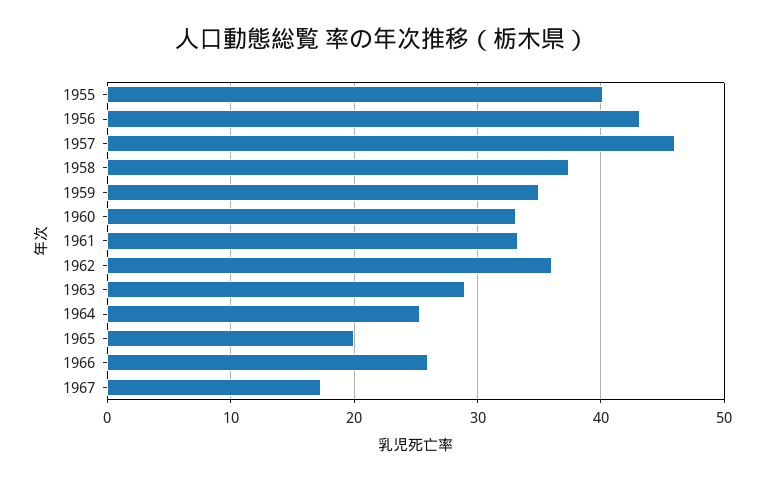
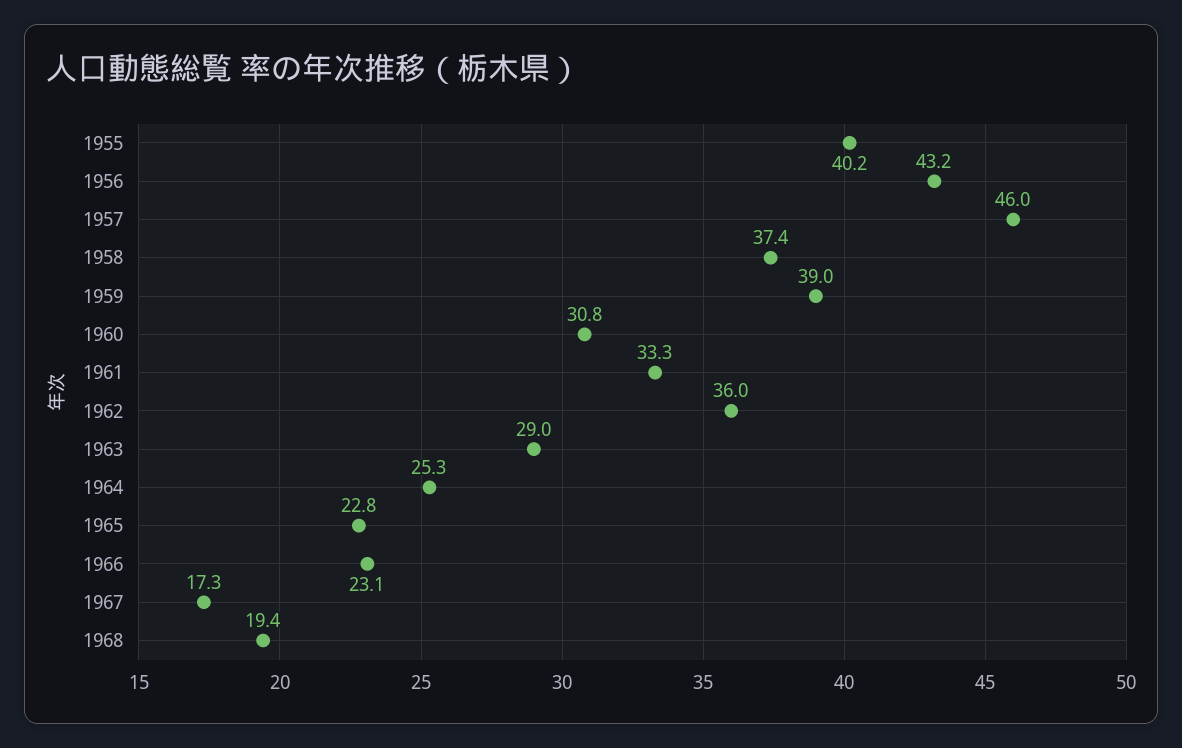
1959: 35 -> 39
1960: 33 -> 30.8
1965: 20 -> 22.8
1966: 26 -> 23.1
1968: none -> 19.4

